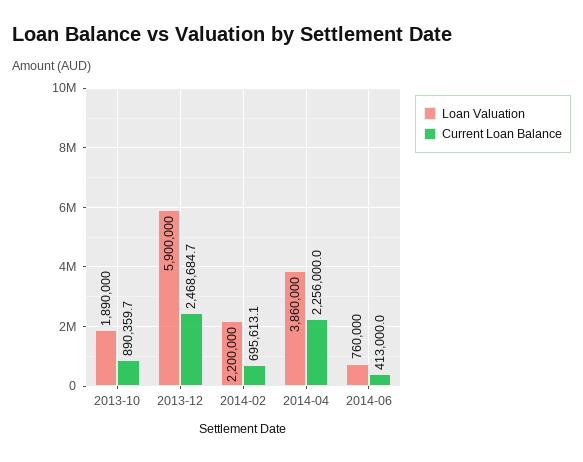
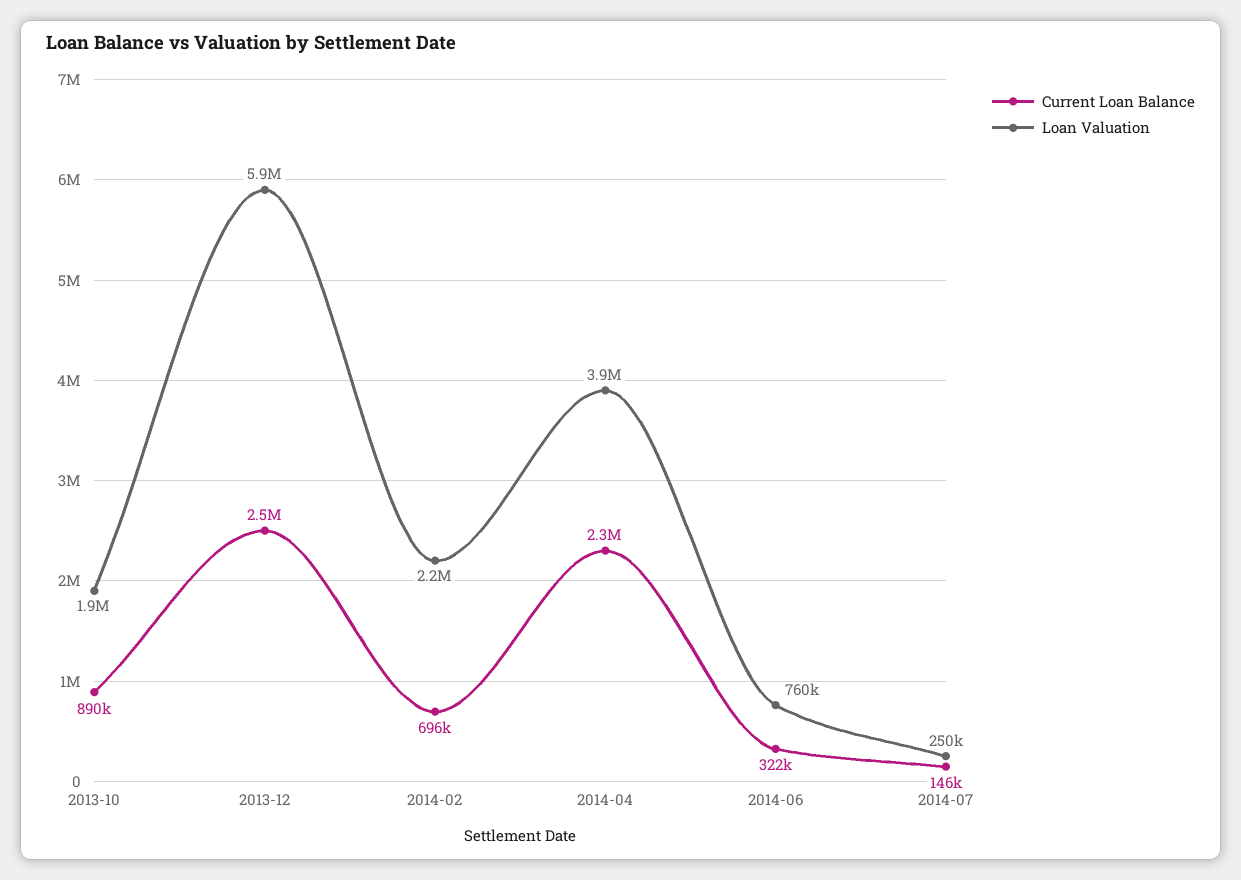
Current Loan Balance, 2014-06: 413000 -> 322000
Current Loan Balance, 2014-07: none -> 146000
Loan Valuation, 2014-07: none -> 250000

